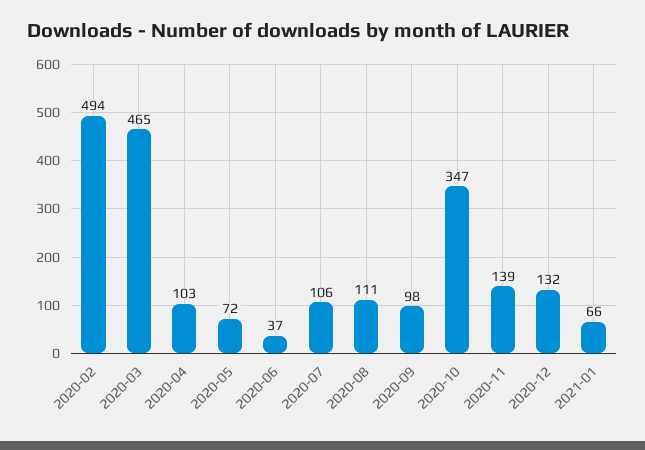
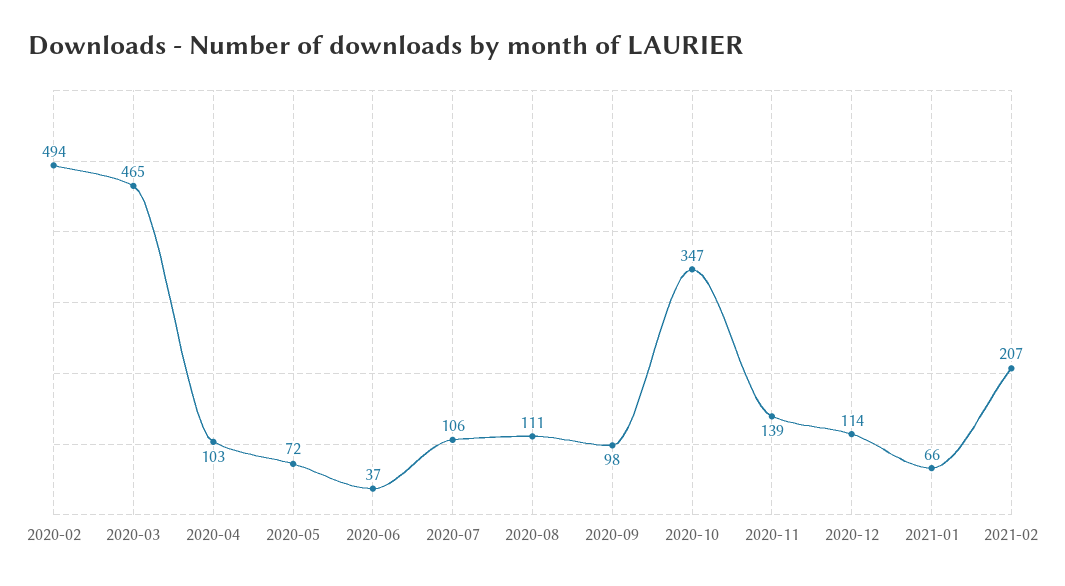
2020-12: 132 -> 114
2021-02: none -> 207

